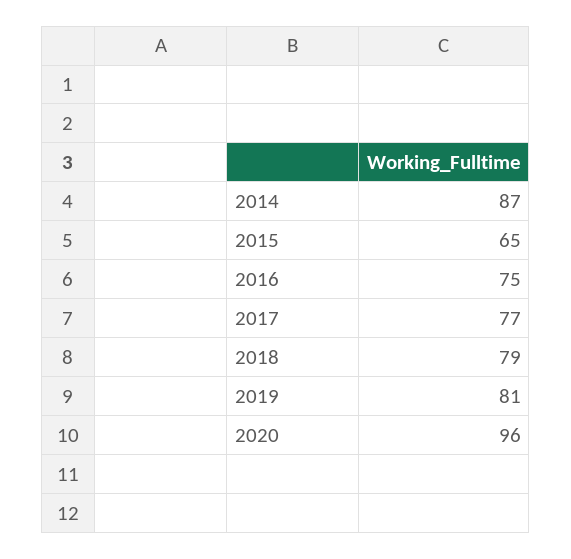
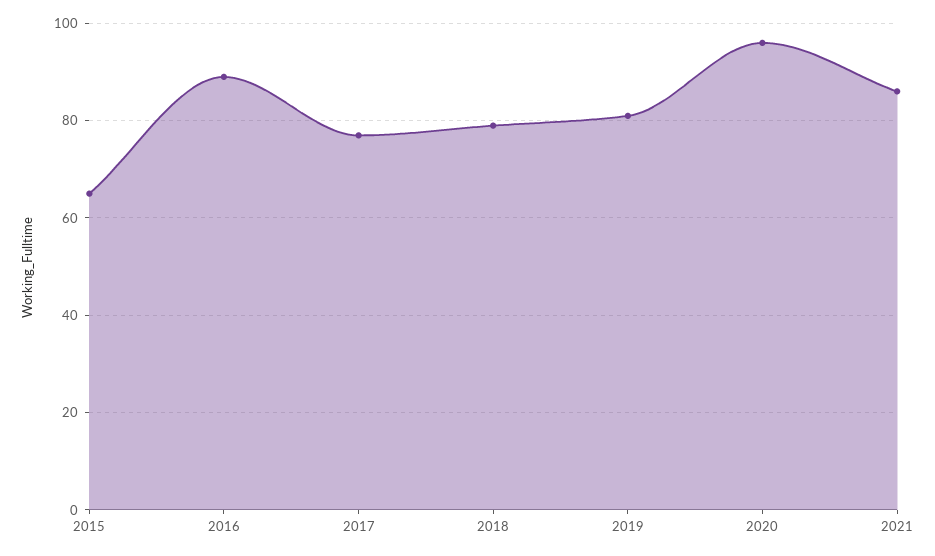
2014: 87 -> none
2016: 75 -> 90
2021: none -> 85

